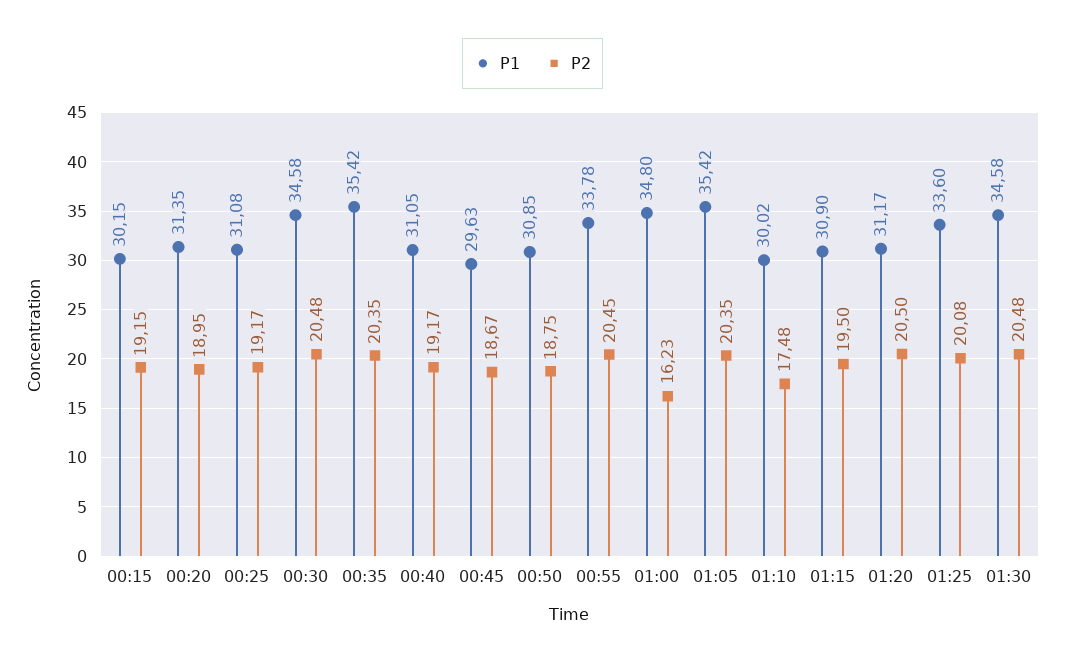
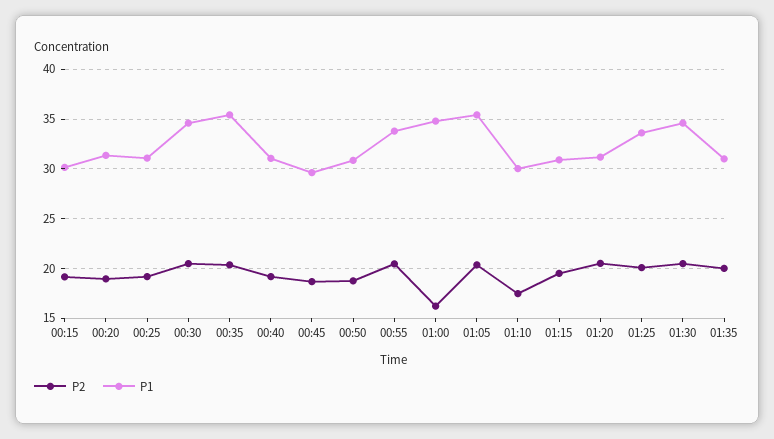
P2, 01:35: none -> 20
P1, 01:35: none -> 31

